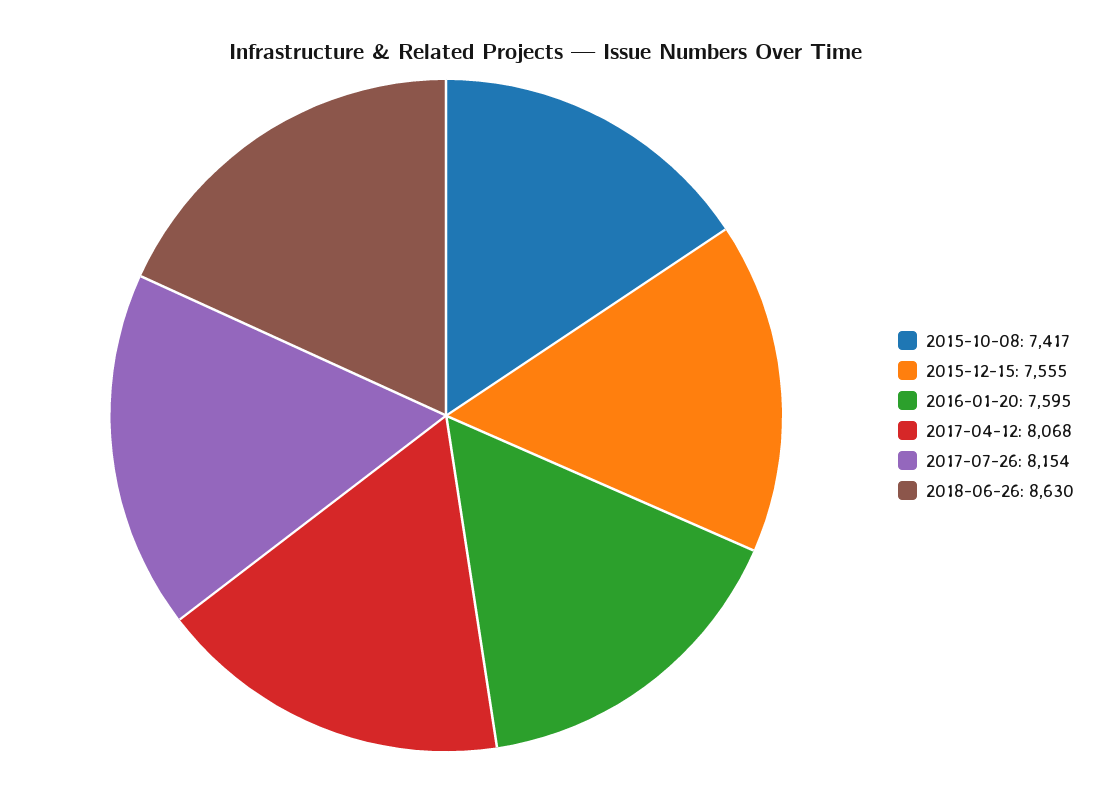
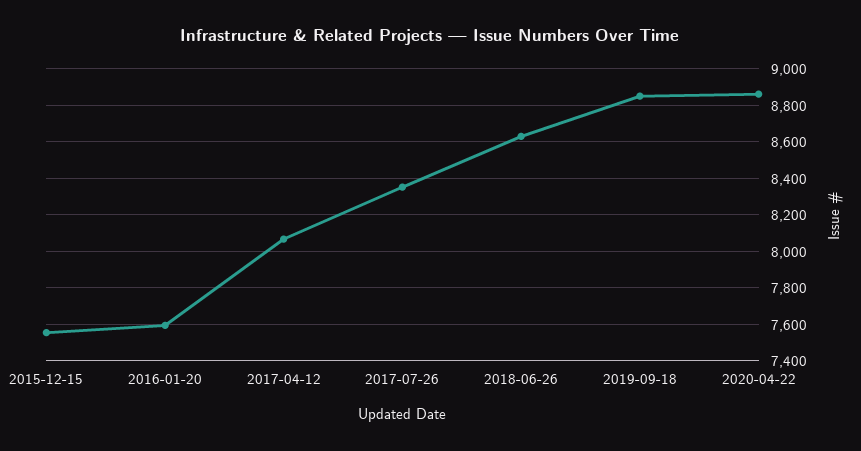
2015-10-08: 7417 -> none
2017-07-26: 8154 -> 8350
2019-09-18: none -> 8850
2020-04-22: none -> 8850

